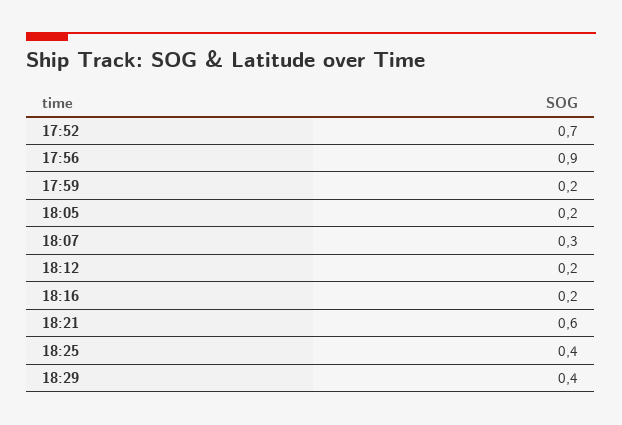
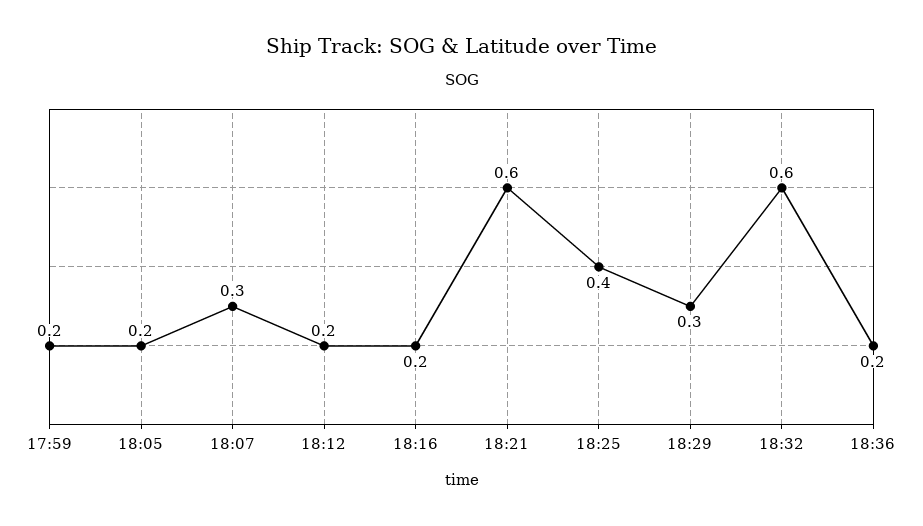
17:52: 0.7 -> none
17:56: 0.9 -> none
18:29: 0.4 -> 0.3
18:32: none -> 0.6
18:36: none -> 0.2

